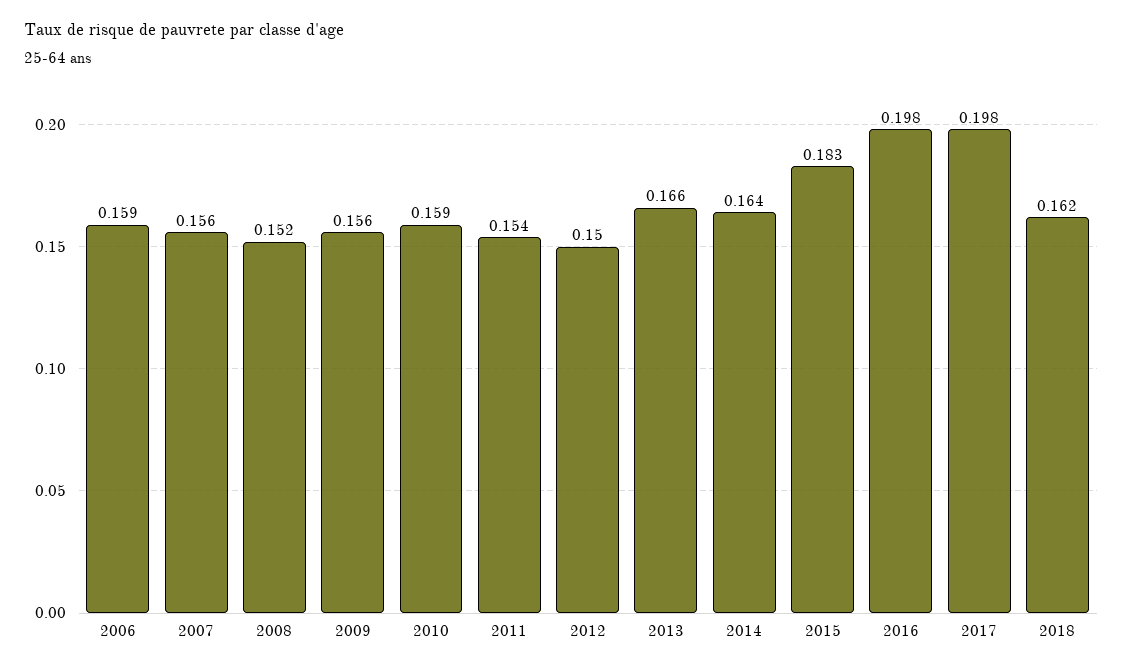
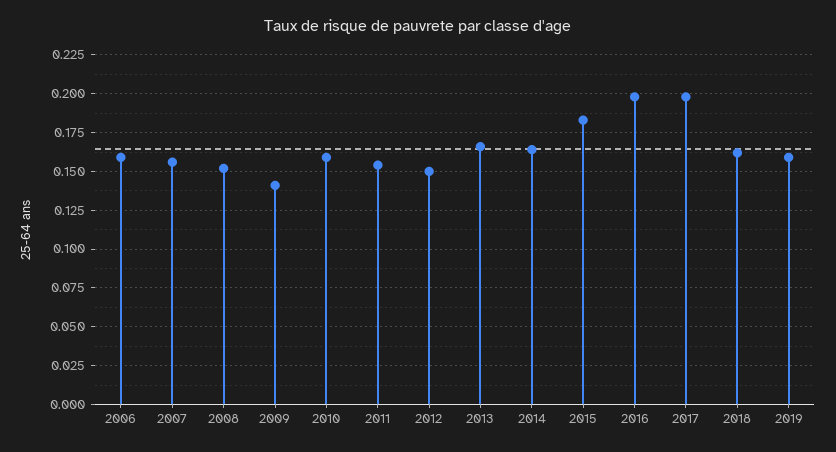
2009: 0.156 -> 0.14
2019: none -> 0.16

